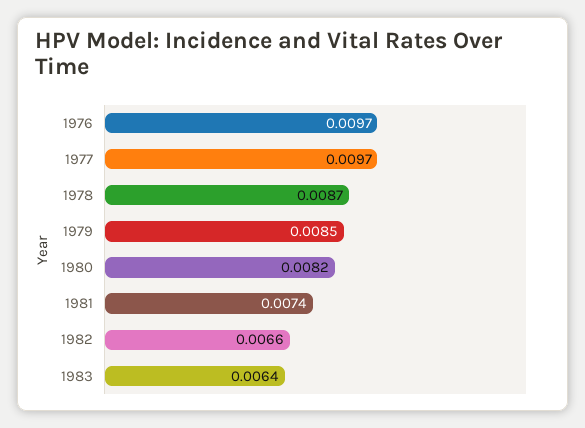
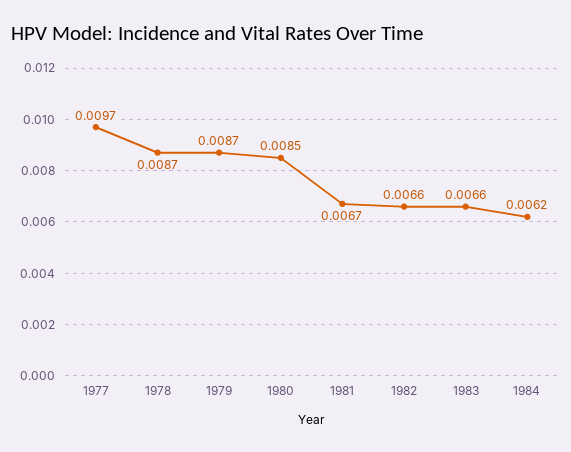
1976: 0.0097 -> none
1979: 0.0085 -> 0.0087
1980: 0.0082 -> 0.0085
1981: 0.0074 -> 0.0067
1983: 0.0064 -> 0.0066
1984: none -> 0.0062

